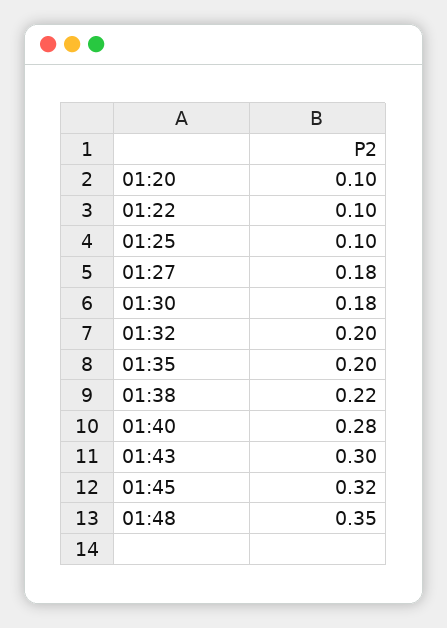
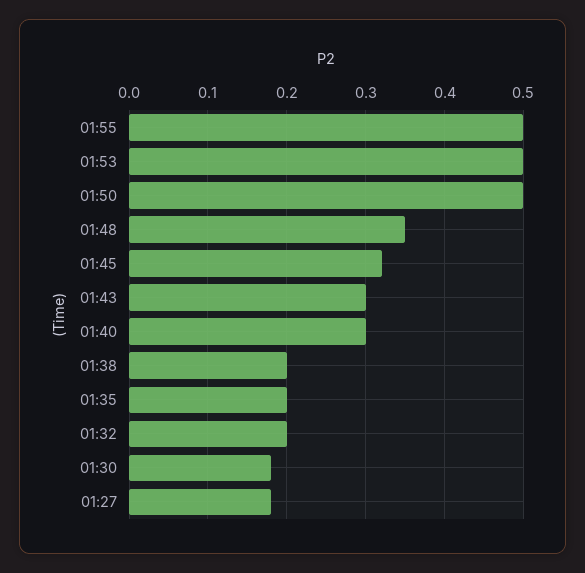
01:20: 0.1 -> none
01:22: 0.1 -> none
01:25: 0.1 -> none
01:38: 0.22 -> 0.2
01:40: 0.28 -> 0.3
01:55: none -> 0.5
01:53: none -> 0.5
01:50: none -> 0.5

